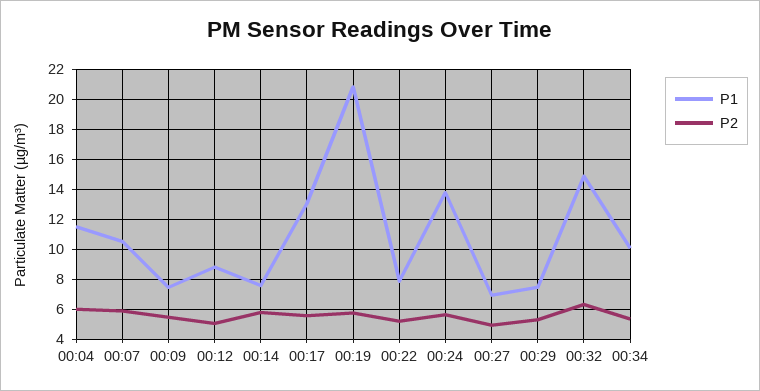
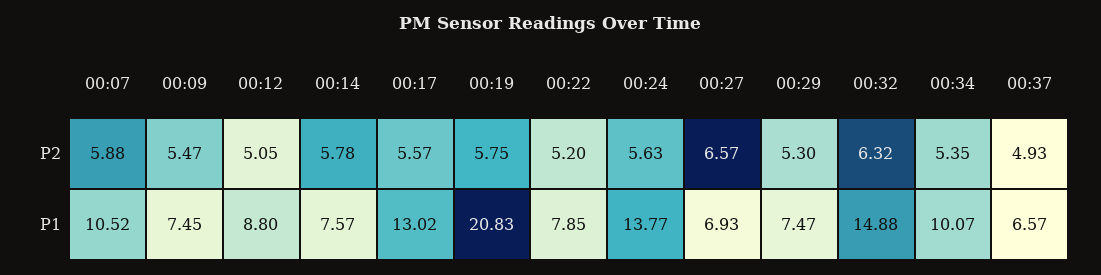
P1, 00:04: 11.5 -> none
P2, 00:04: 6 -> none
P2, 00:27: 5 -> 6.57
P2, 00:37: none -> 4.93
P1, 00:37: none -> 6.57

